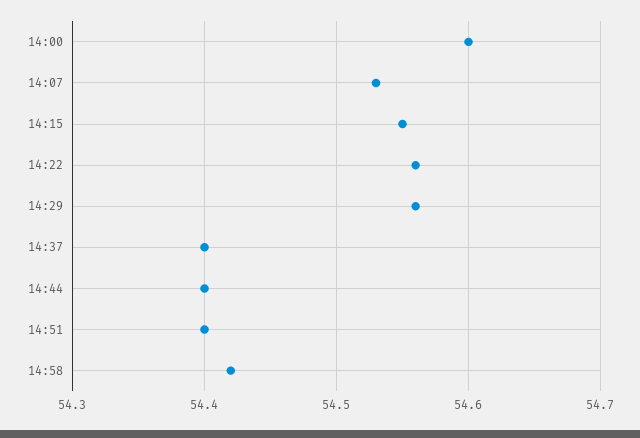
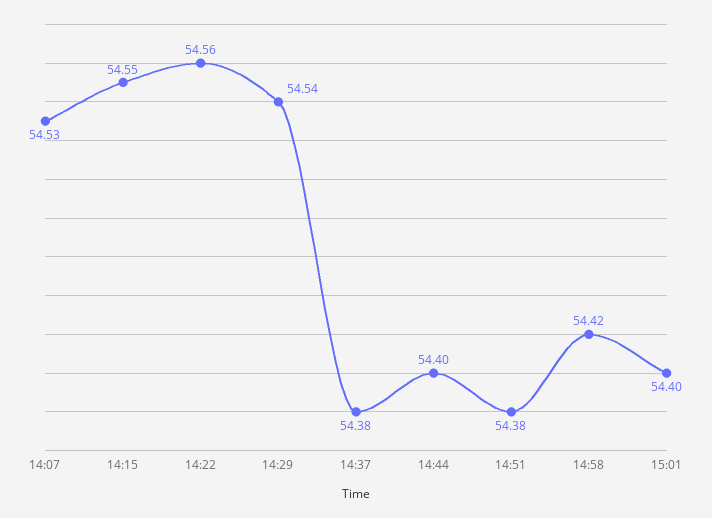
14:00: 54.6 -> none
14:29: 54.56 -> 54.54
14:37: 54.4 -> 54.38
14:51: 54.4 -> 54.38
15:01: none -> 54.4

